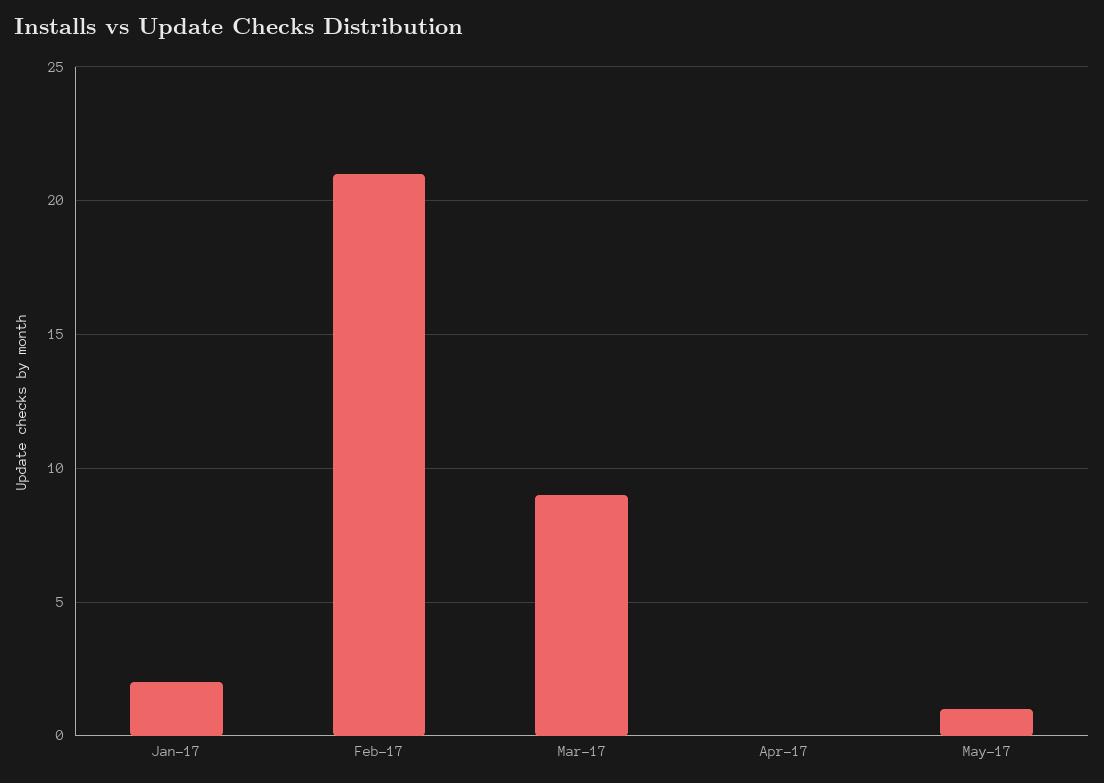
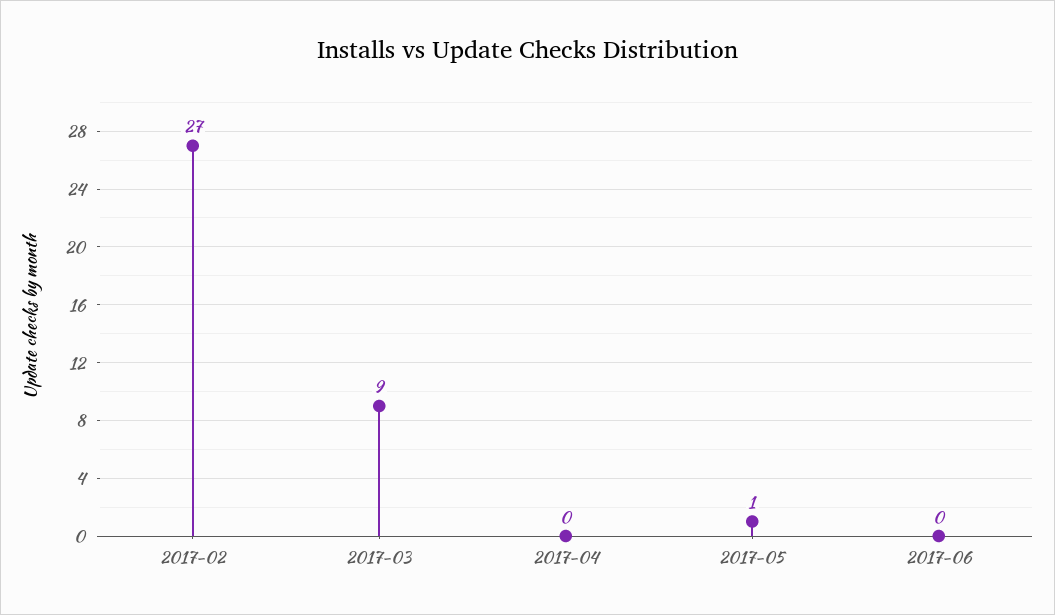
Jan-17: 2 -> none
Feb-17: 21 -> 27
2017-06: none -> 0

